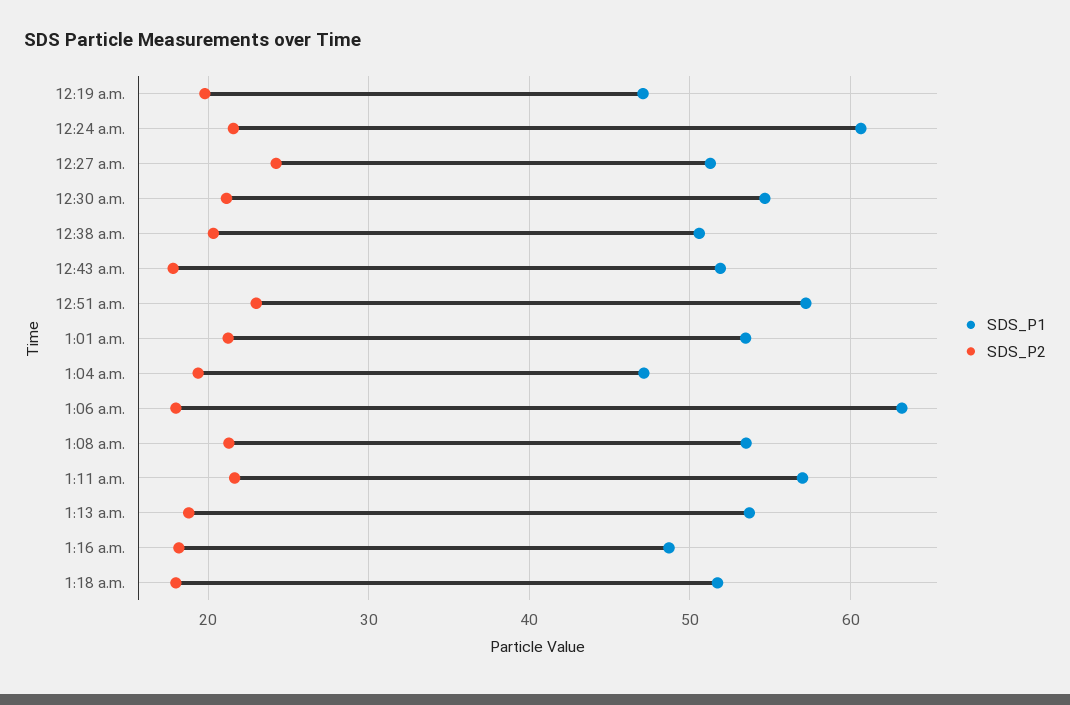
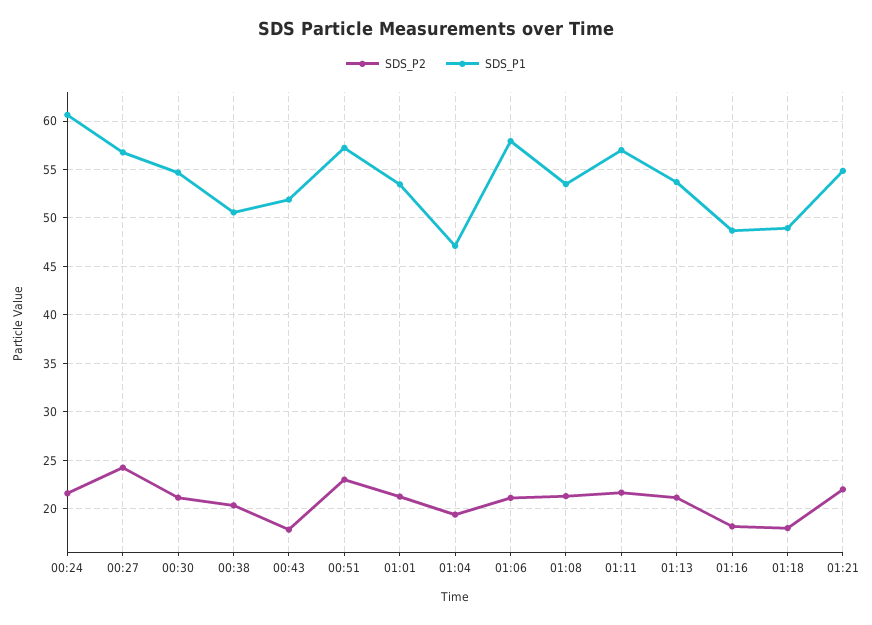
SDS_P1, 12:19 a.m.: 47 -> none
SDS_P2, 12:19 a.m.: 20 -> none
SDS_P1, 12:27 a.m.: 51 -> 57
SDS_P1, 1:06 a.m.: 63 -> 58
SDS_P2, 1:06 a.m.: 18 -> 21
SDS_P2, 1:13 a.m.: 19 -> 21
SDS_P1, 1:18 a.m.: 52 -> 49
SDS_P2, 01:21: none -> 22
SDS_P1, 01:21: none -> 55

